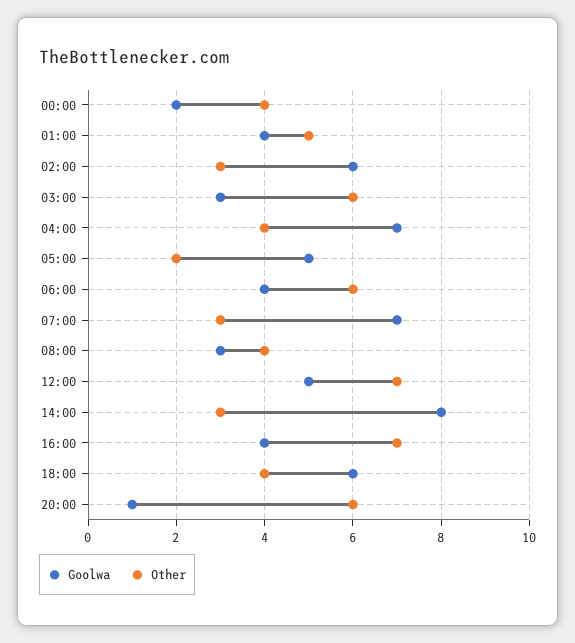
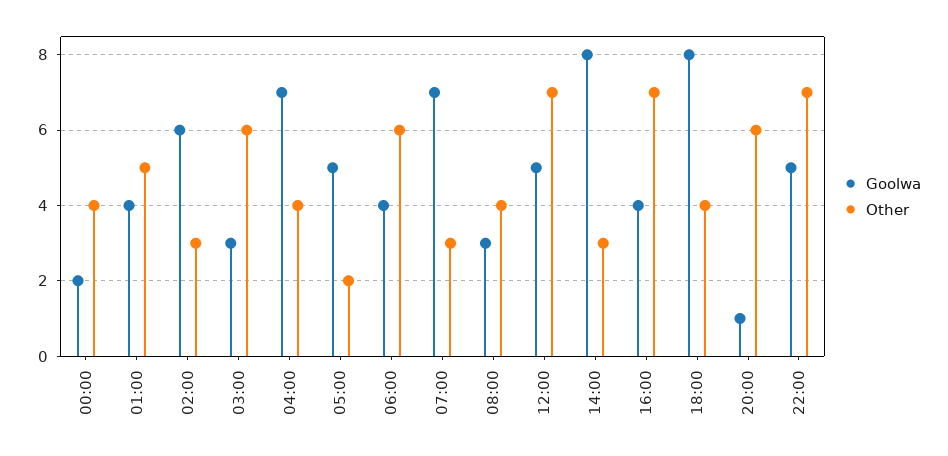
Goolwa, 18:00: 6 -> 8
Goolwa, 22:00: none -> 5
Other, 22:00: none -> 7

